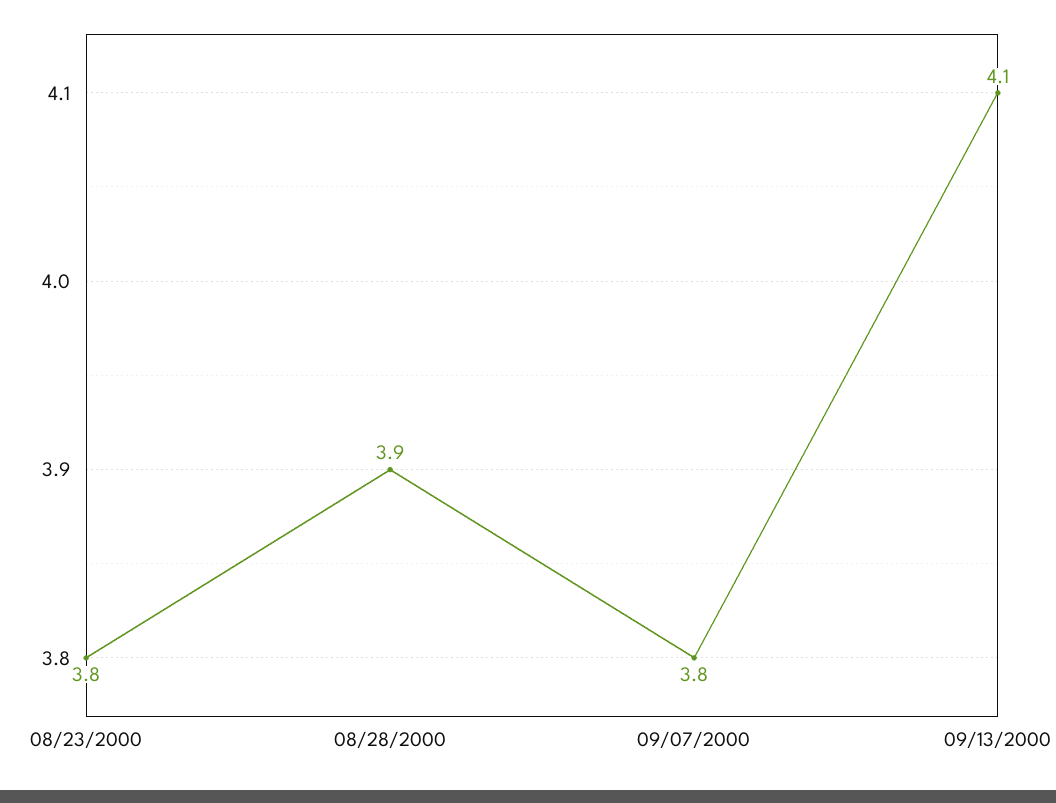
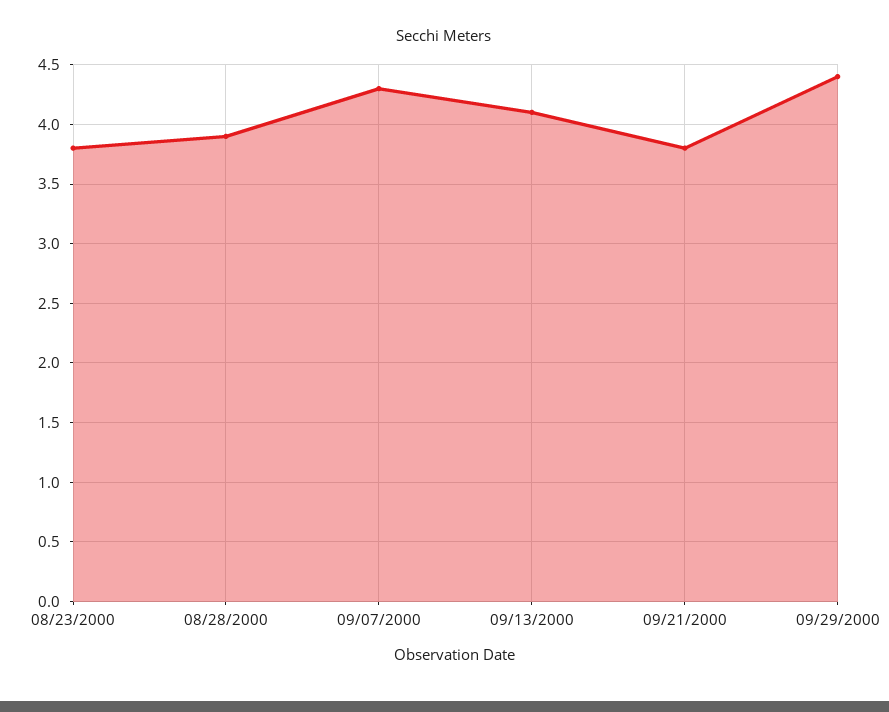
09/07/2000: 3.8 -> 4.3
09/21/2000: none -> 3.8
09/29/2000: none -> 4.4

